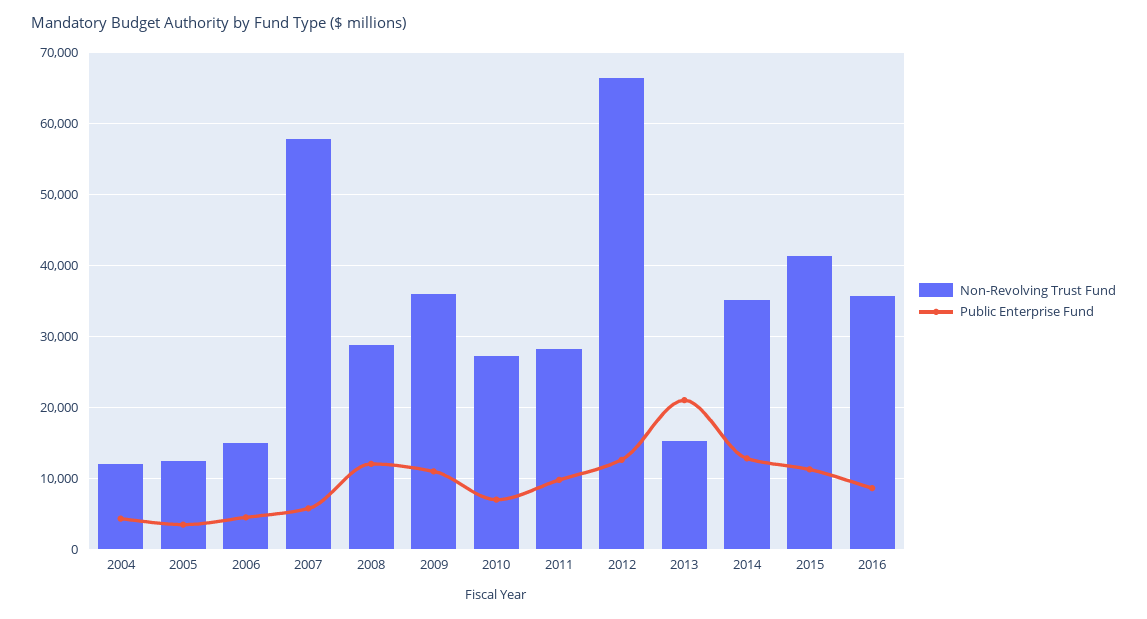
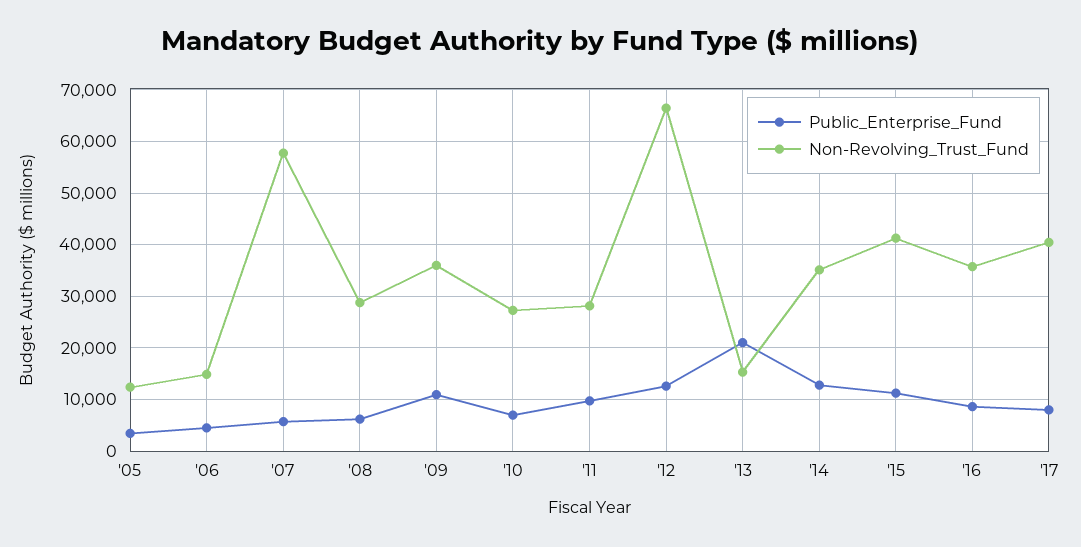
Non-Revolving Trust Fund, 2004: 12000 -> none
Public Enterprise Fund, 2004: 4000 -> none
Public Enterprise Fund, 2008: 12000 -> 6000
Public Enterprise Fund, '17: none -> 8000
Non-Revolving Trust Fund, '17: none -> 40000

